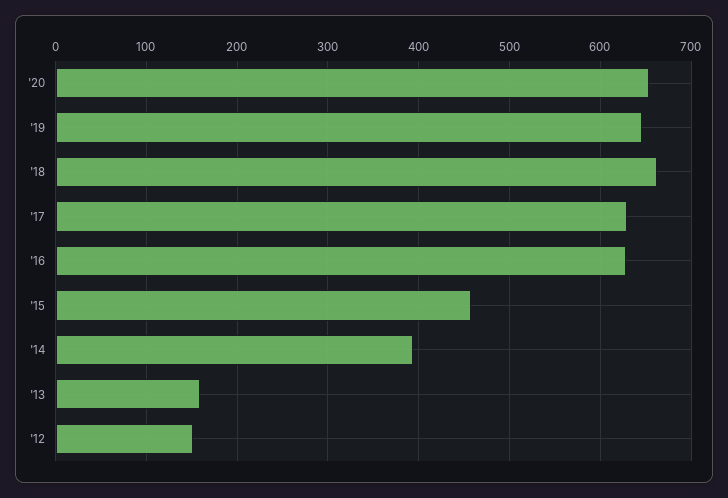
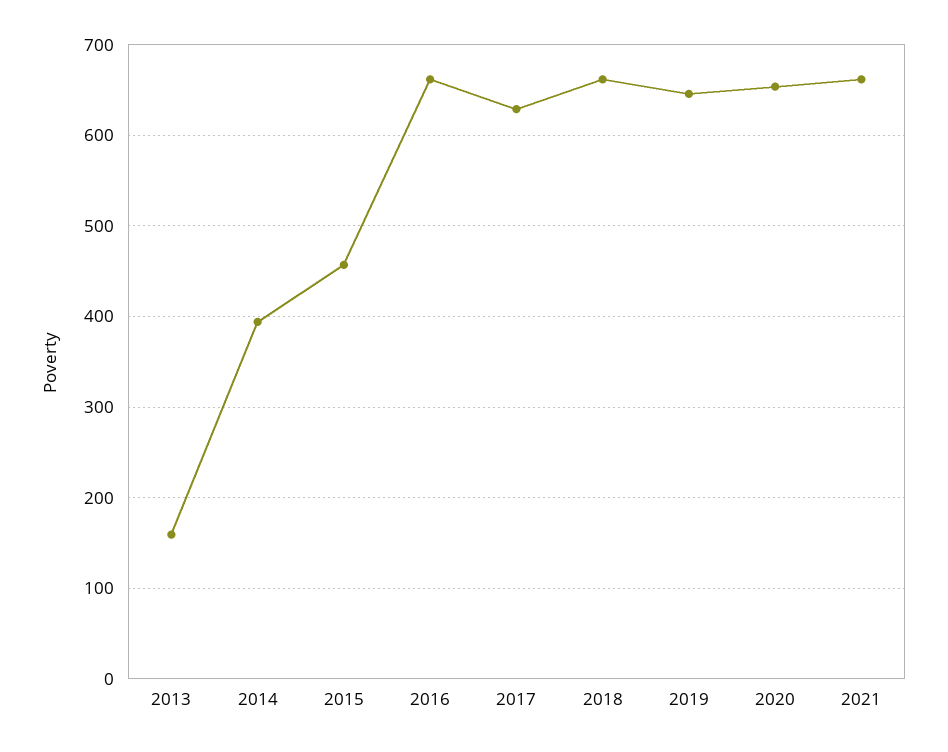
'16: 630 -> 660
'12: 150 -> none
2021: none -> 660

